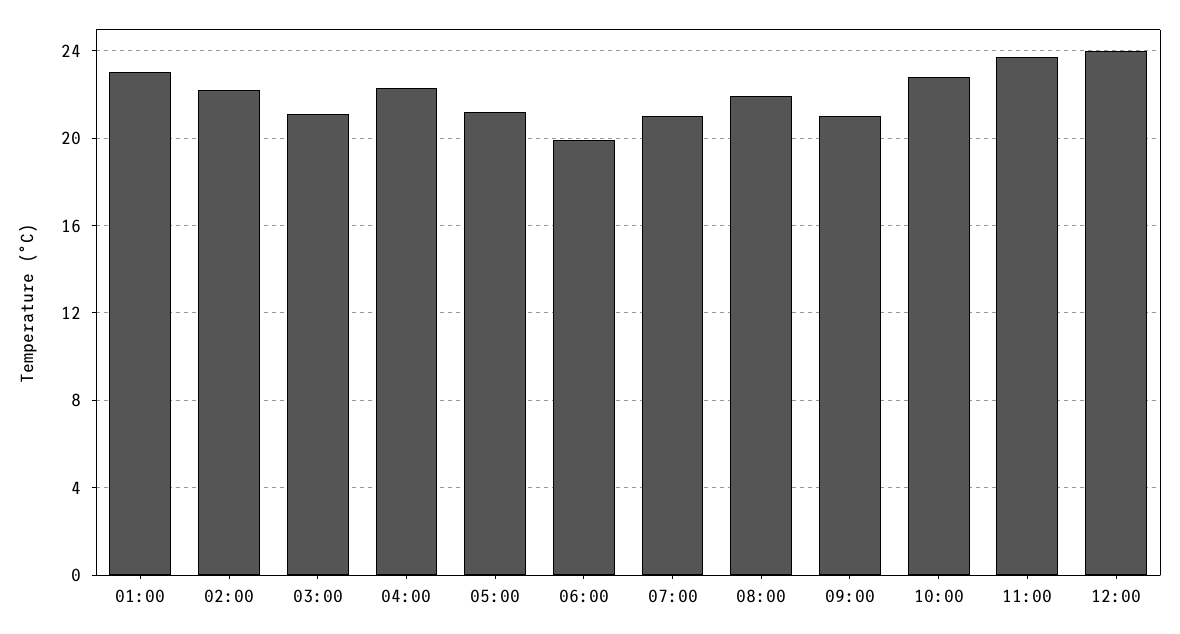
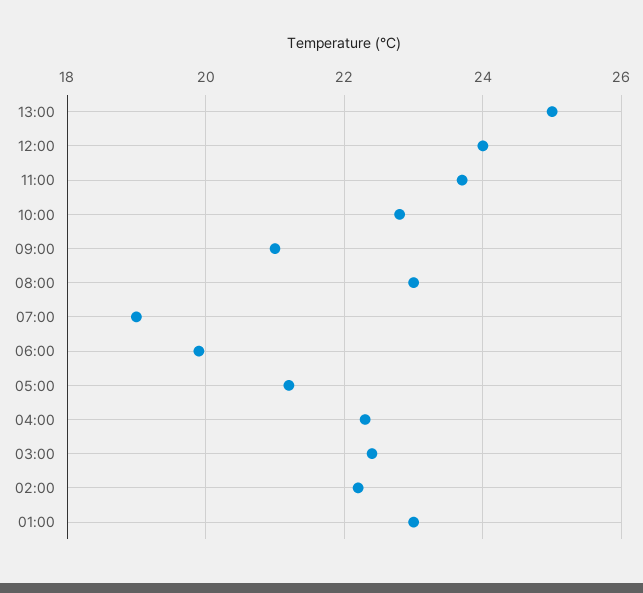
03:00: 21 -> 22.5
07:00: 21 -> 19
08:00: 22 -> 23
13:00: none -> 25

